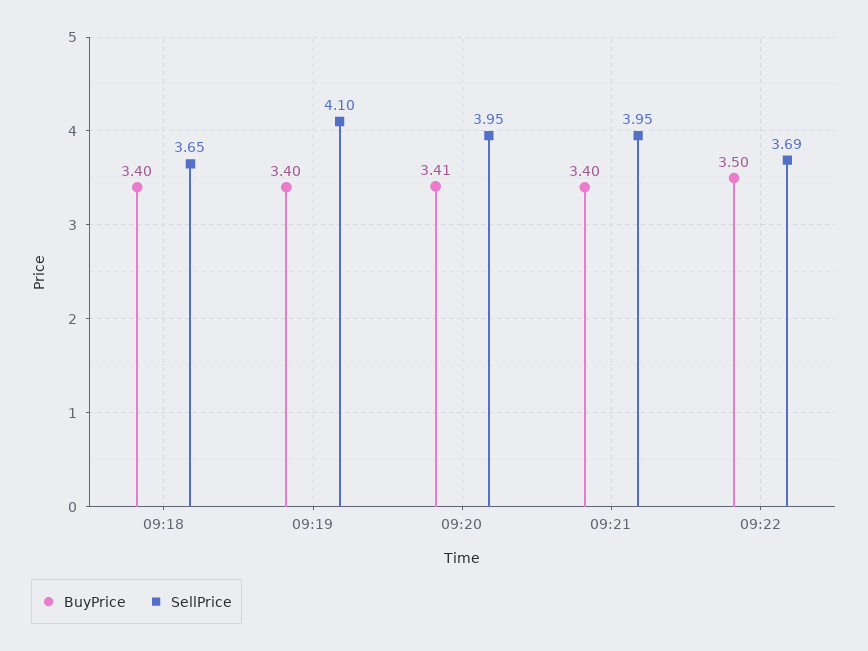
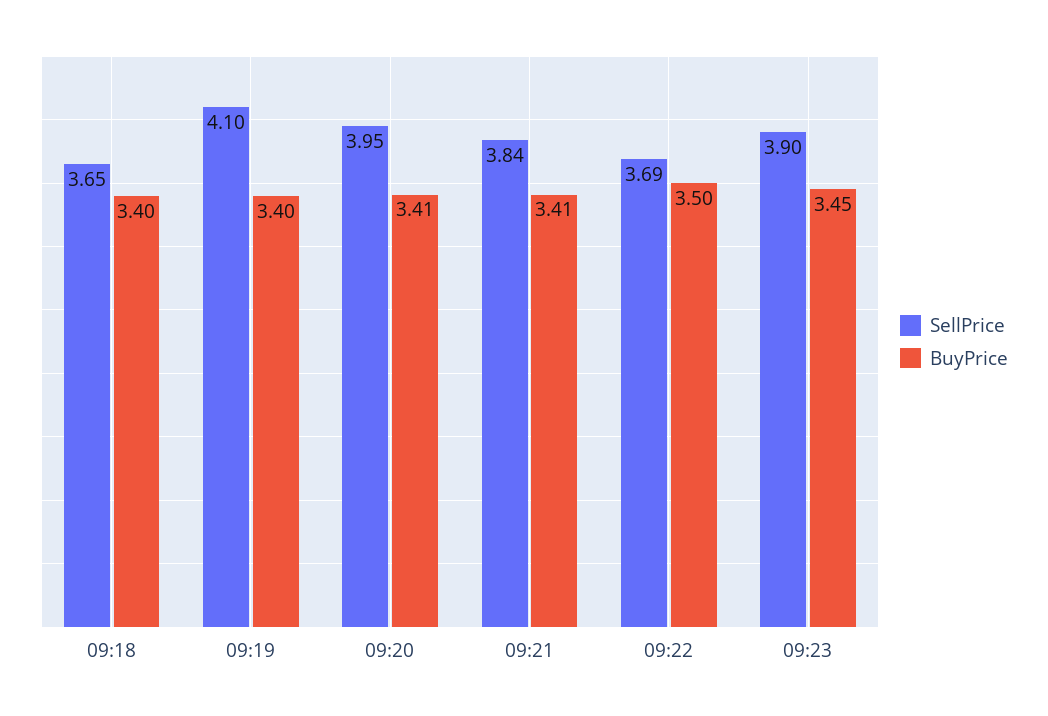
BuyPrice, 09:21: 3.4 -> 3.41
SellPrice, 09:21: 3.95 -> 3.84
SellPrice, 09:23: none -> 3.9
BuyPrice, 09:23: none -> 3.45

